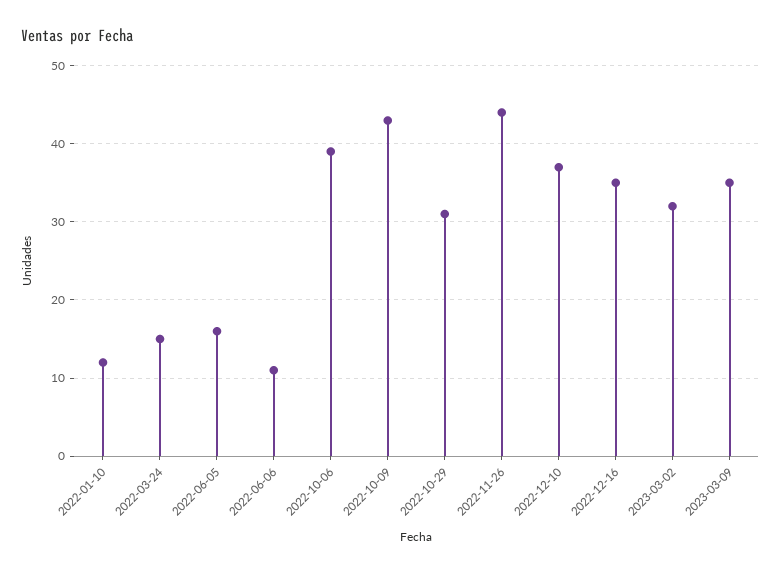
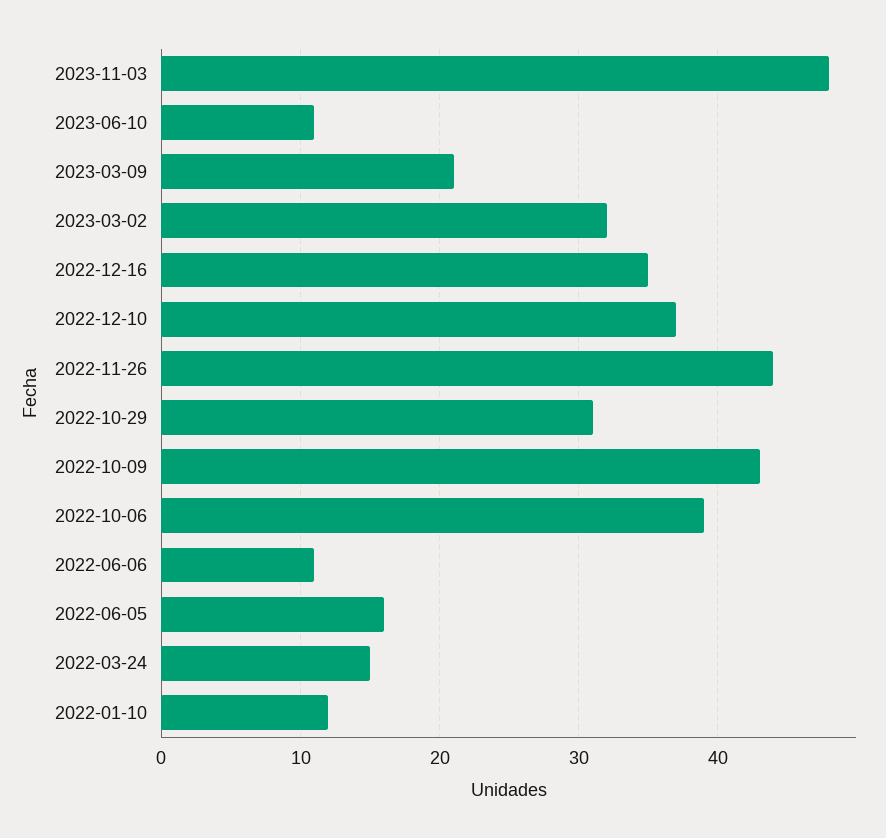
2023-03-09: 35 -> 21
2023-11-03: none -> 48
2023-06-10: none -> 11

